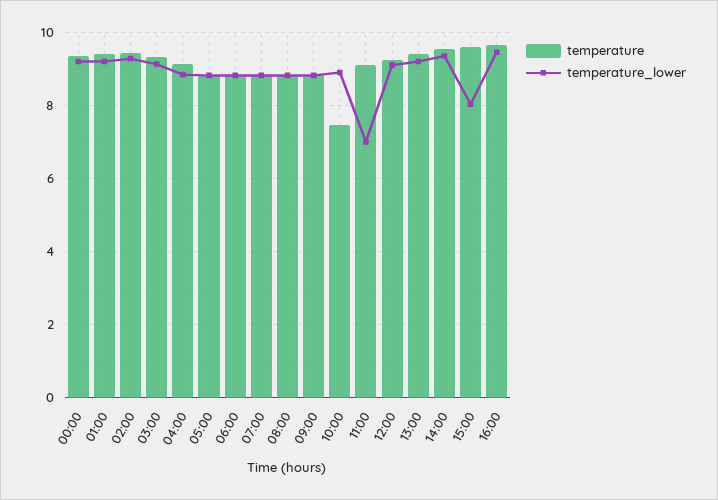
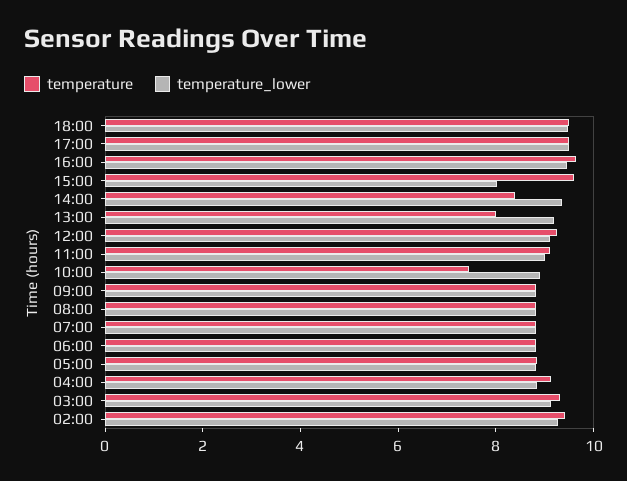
temperature, 00:00: 9.4 -> none
temperature_lower, 00:00: 9.2 -> none
temperature, 01:00: 9.4 -> none
temperature_lower, 01:00: 9.2 -> none
temperature_lower, 11:00: 7 -> 9
temperature, 13:00: 9.4 -> 8
temperature, 14:00: 9.6 -> 8.5
temperature, 18:00: none -> 9.5
temperature_lower, 18:00: none -> 9.5
temperature, 17:00: none -> 9.5
temperature_lower, 17:00: none -> 9.5

